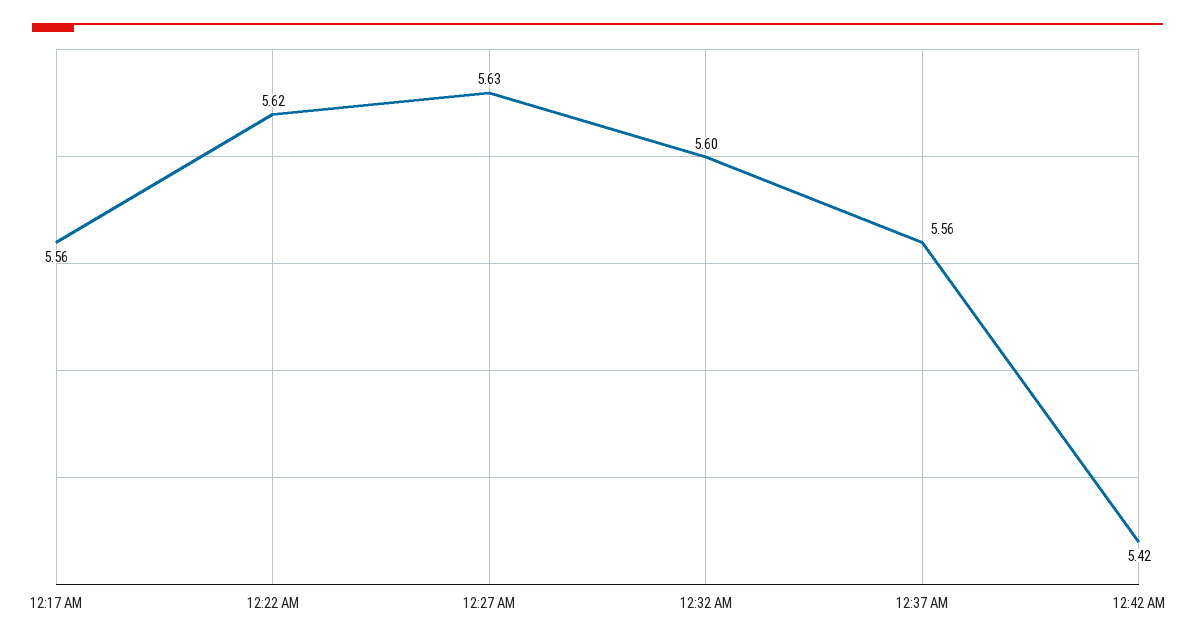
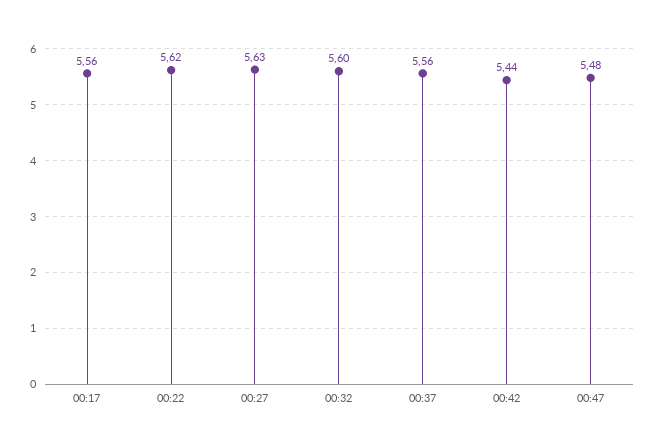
12:42 AM: 5.42 -> 5.44
00:47: none -> 5.48

